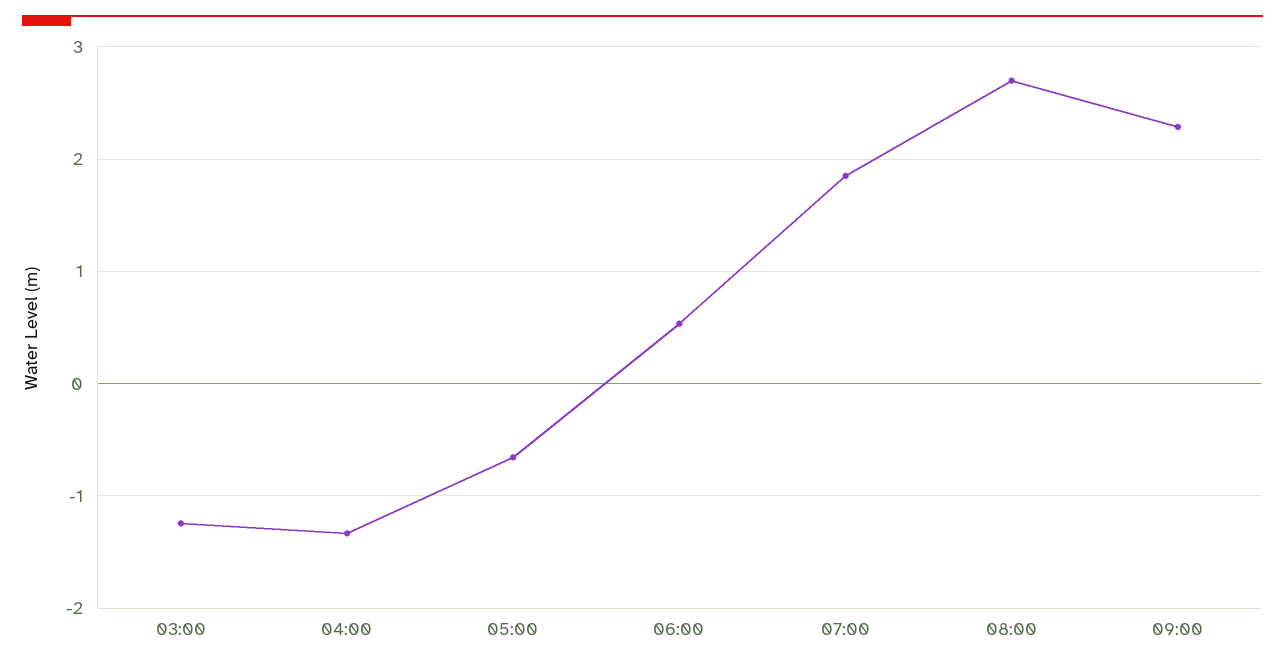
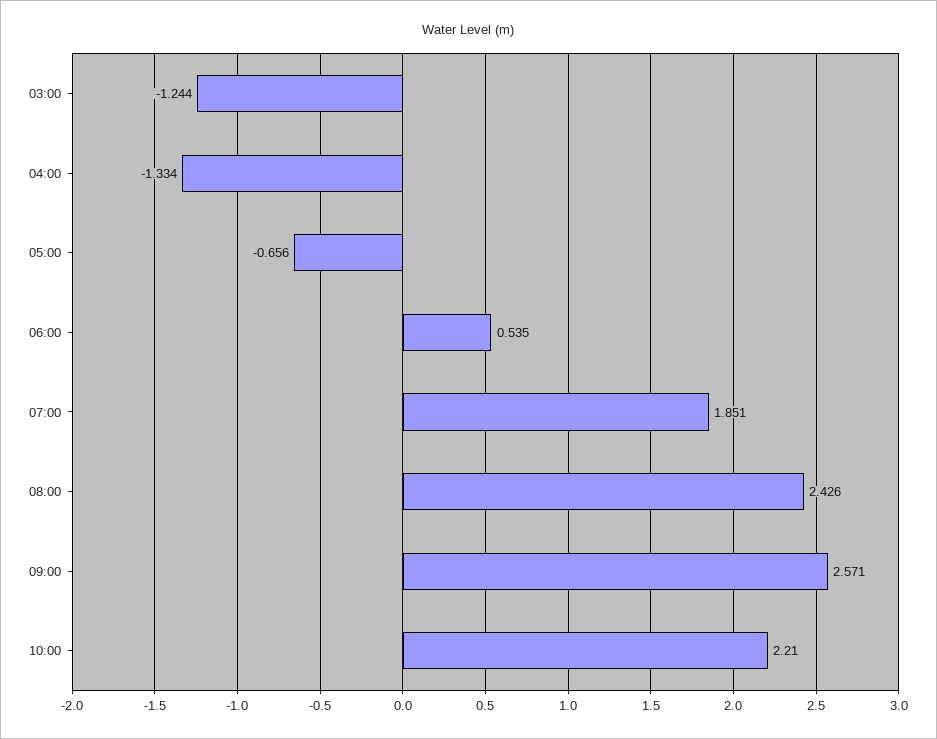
08:00: 2.7 -> 2.426
09:00: 2.3 -> 2.571
10:00: none -> 2.21

